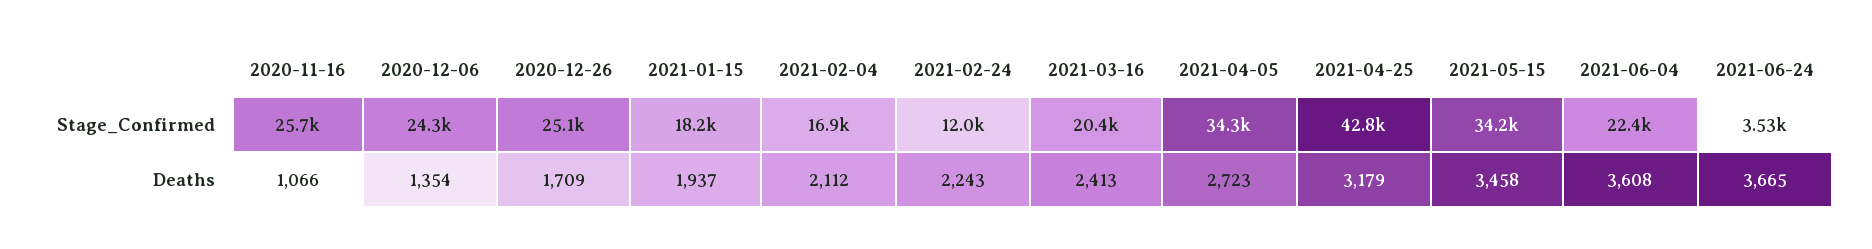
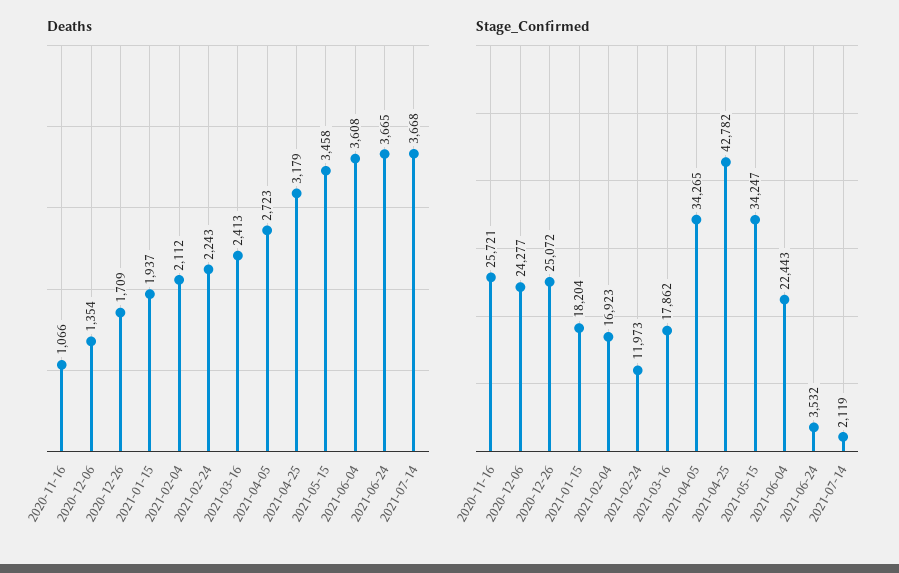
Stage_Confirmed, 2021-03-16: 20400 -> 17862
Deaths, 2021-07-14: none -> 3668
Stage_Confirmed, 2021-07-14: none -> 2119

